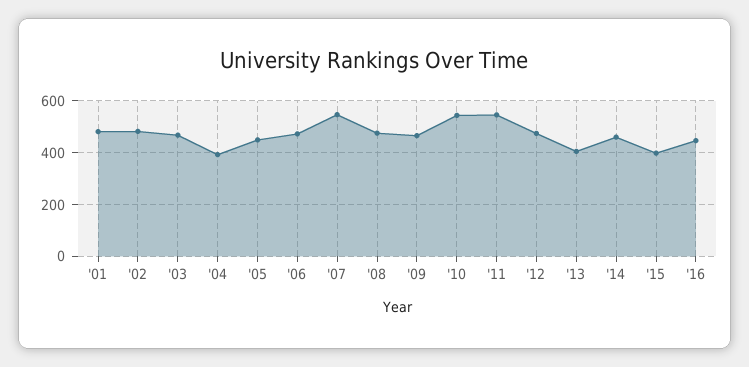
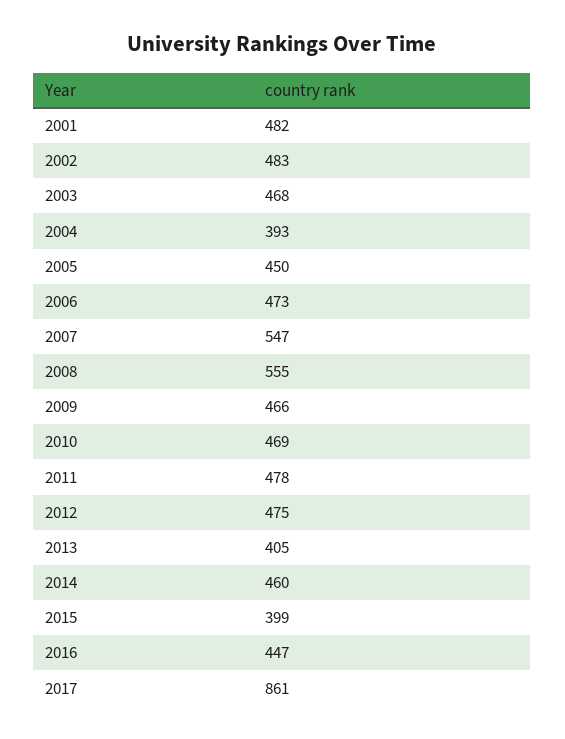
'08: 475 -> 555
'10: 550 -> 469
'11: 550 -> 478
2017: none -> 861

